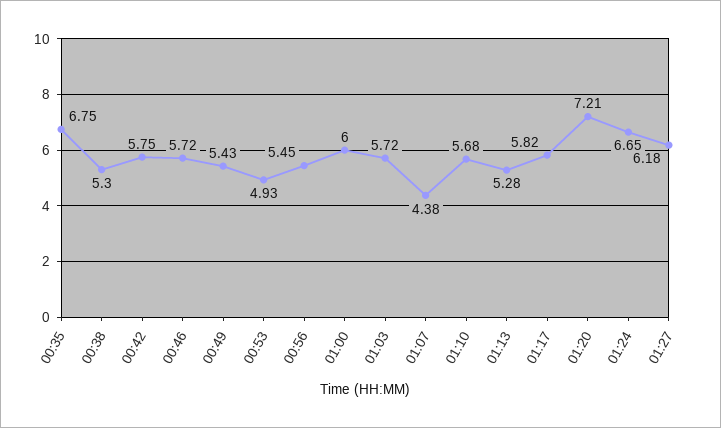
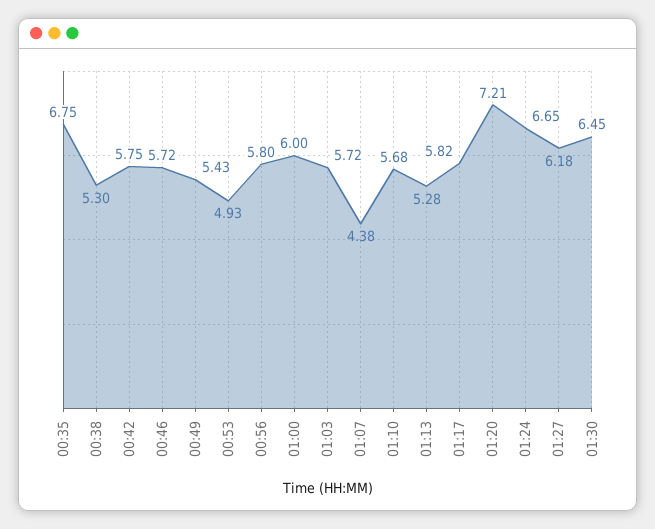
00:56: 5.45 -> 5.8
01:30: none -> 6.45

